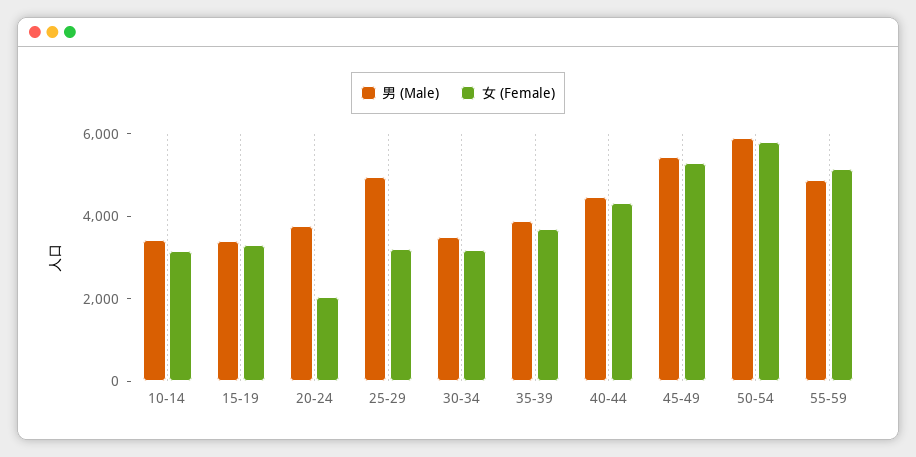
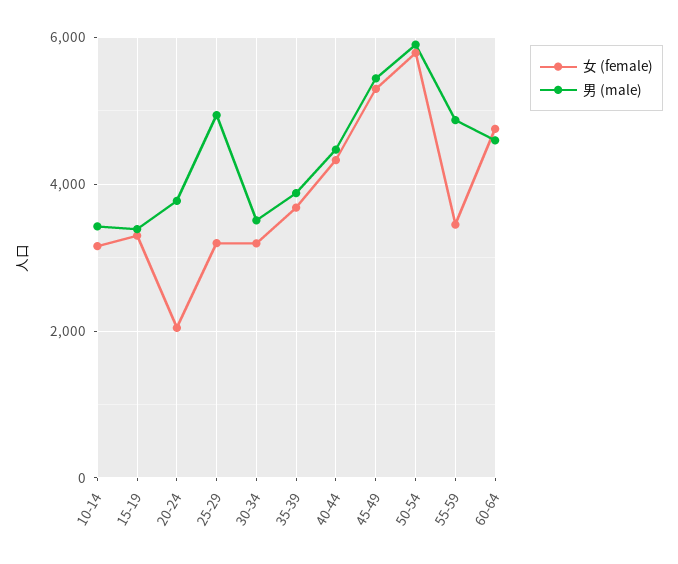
女 (Female), 55-59: 5000 -> 3400
女 (Female), 60-64: none -> 4800
男 (Male), 60-64: none -> 4600

